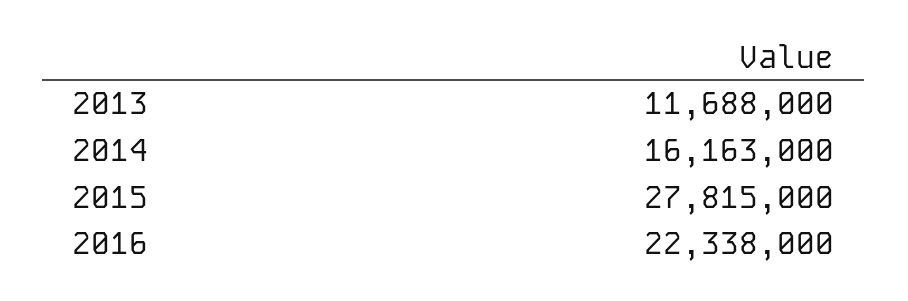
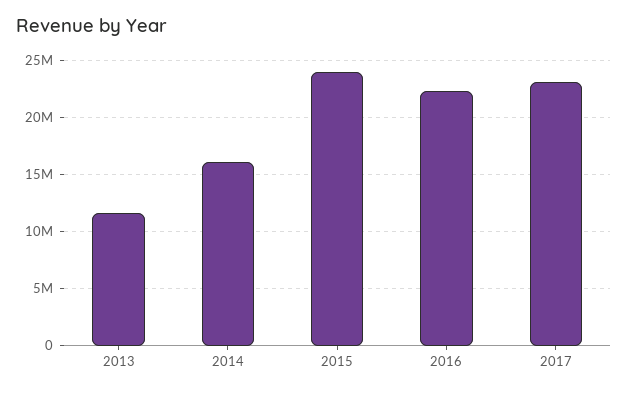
2015: 27815000 -> 24000000
2017: none -> 23000000

